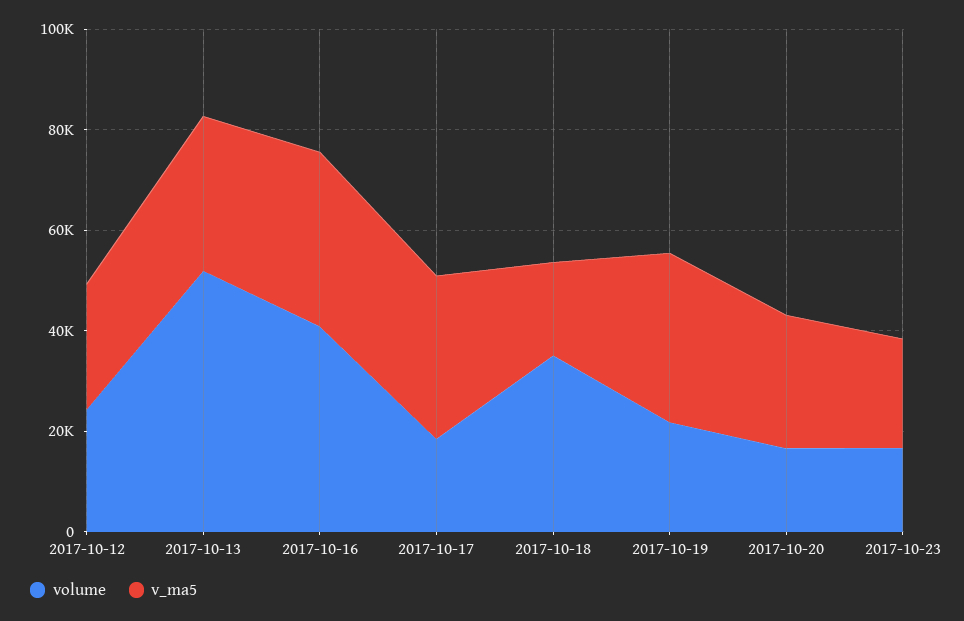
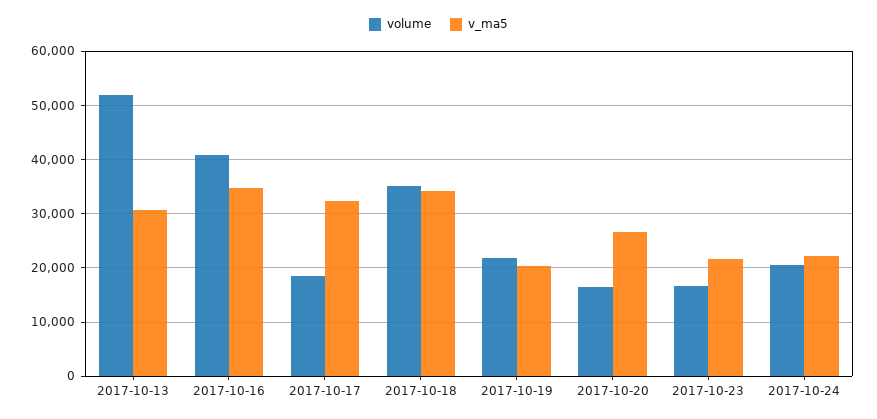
volume, 2017-10-12: 25000 -> none
v_ma5, 2017-10-12: 25000 -> none
v_ma5, 2017-10-18: 20000 -> 34000
v_ma5, 2017-10-19: 35000 -> 20000
volume, 2017-10-24: none -> 20000
v_ma5, 2017-10-24: none -> 22000

